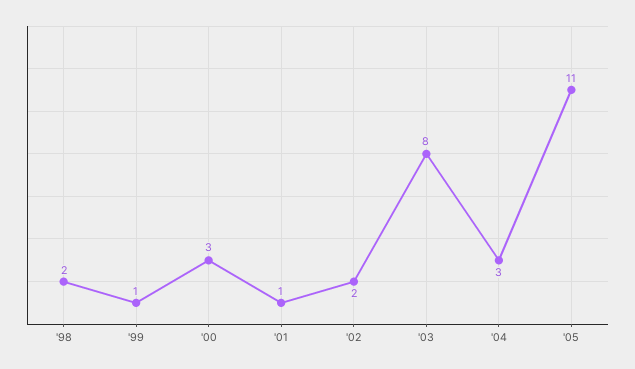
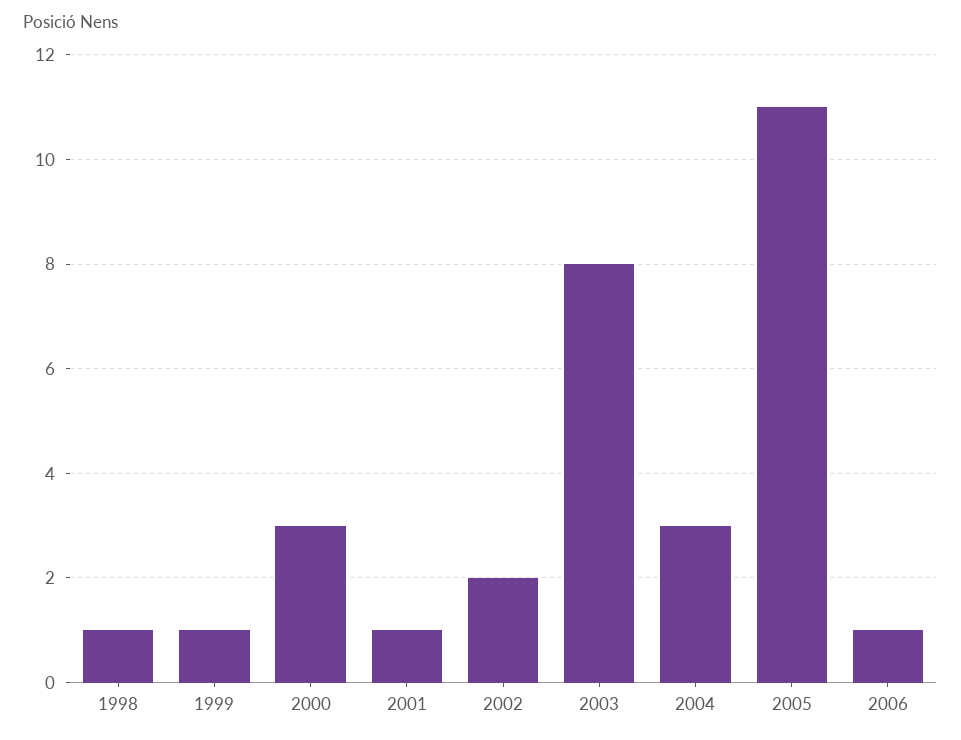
'98: 2 -> 1
2006: none -> 1

